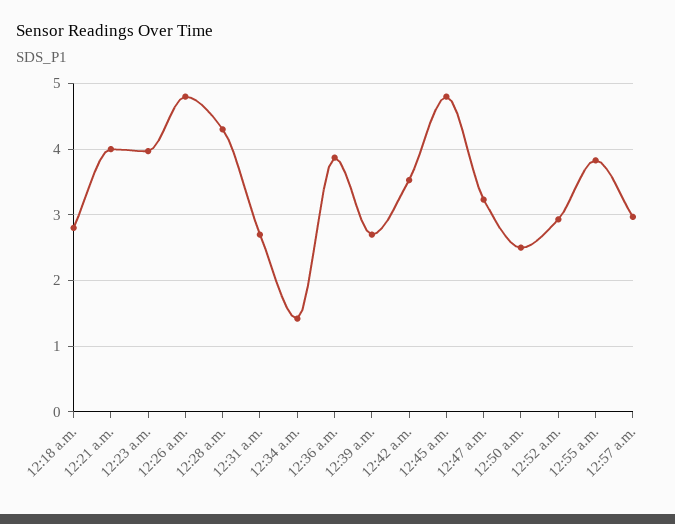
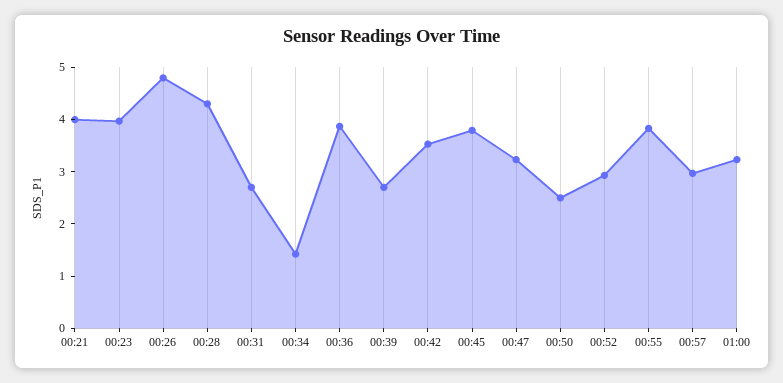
12:18 a.m.: 2.8 -> none
12:45 a.m.: 4.8 -> 3.8
01:00: none -> 3.2

